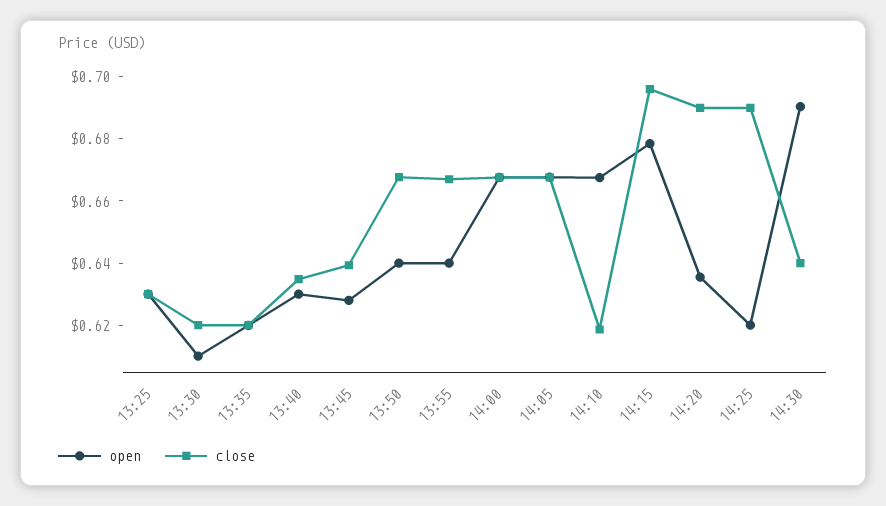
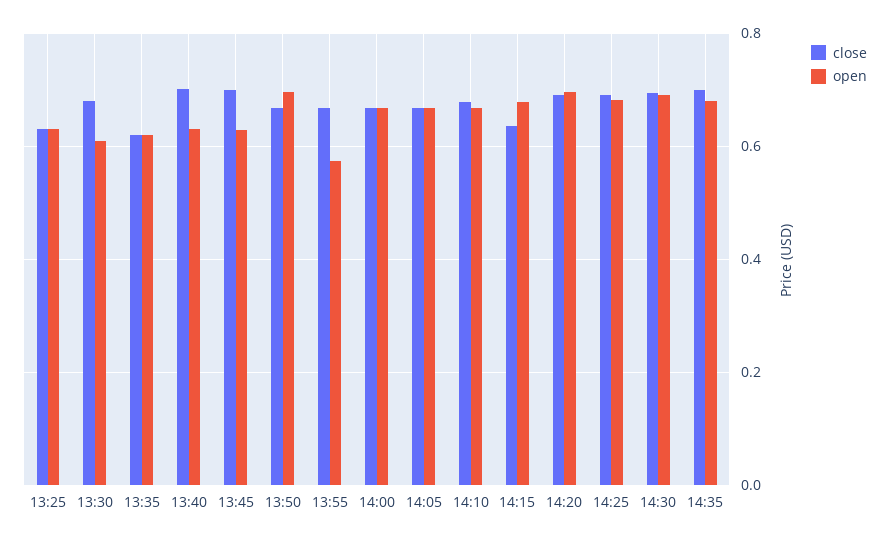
close, 13:30: 0.62 -> 0.68
close, 13:40: 0.635 -> 0.7
close, 13:45: 0.64 -> 0.7
open, 13:50: 0.64 -> 0.7
open, 13:55: 0.64 -> 0.58
close, 14:10: 0.62 -> 0.68
close, 14:15: 0.695 -> 0.64
open, 14:20: 0.635 -> 0.7
open, 14:25: 0.62 -> 0.68
close, 14:30: 0.64 -> 0.7
close, 14:35: none -> 0.7
open, 14:35: none -> 0.68

